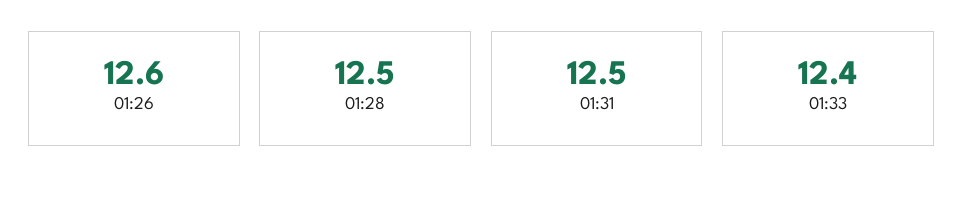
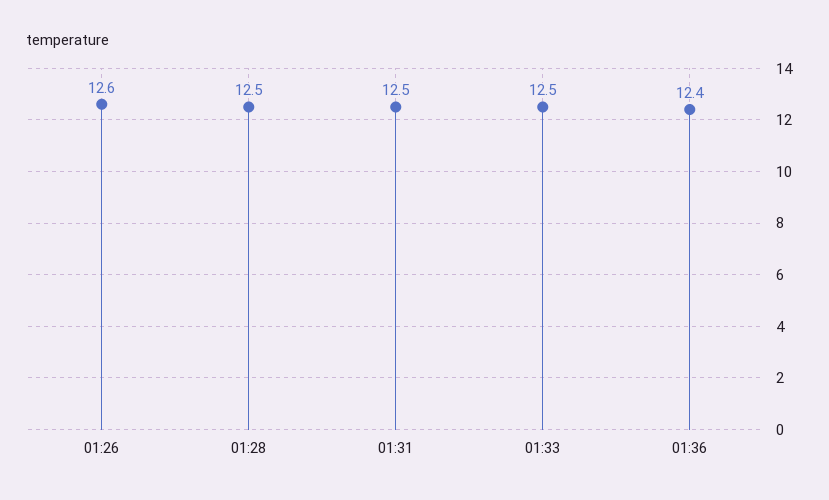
01:33: 12.4 -> 12.5
01:36: none -> 12.4

